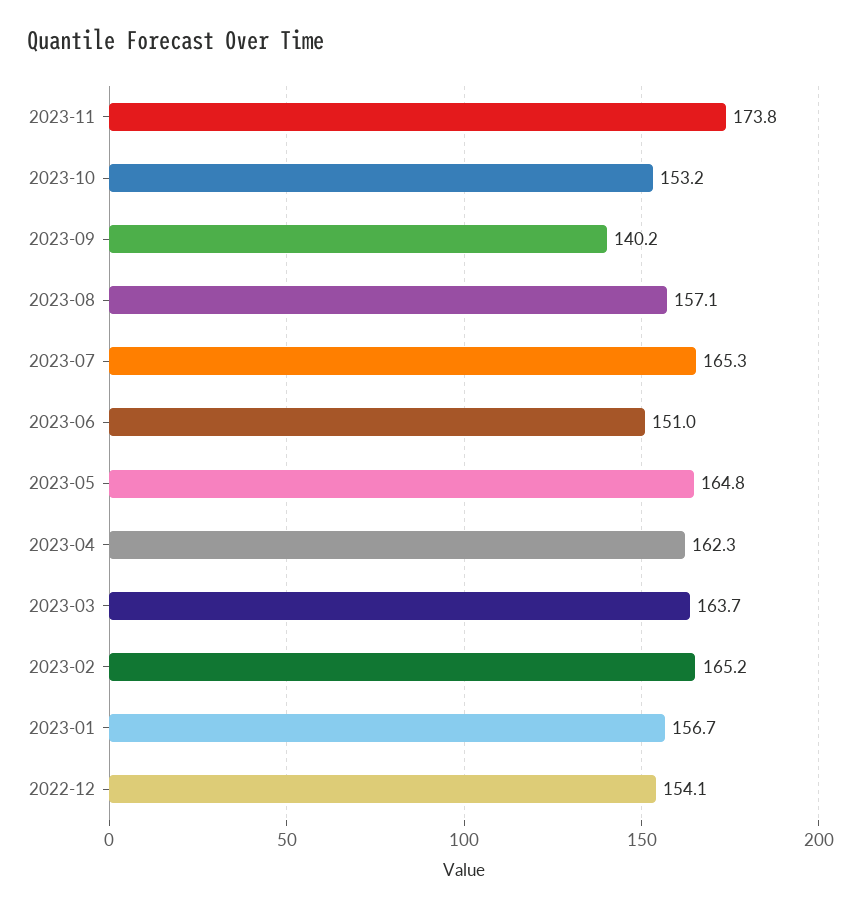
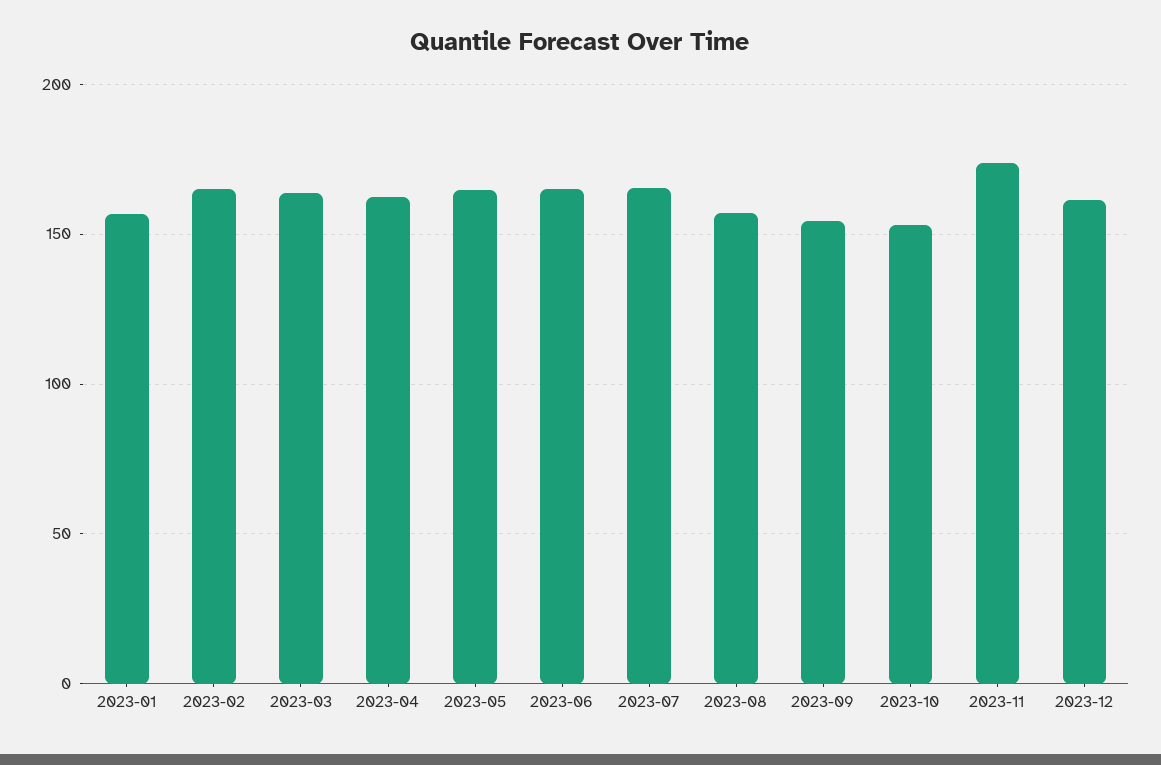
2023-09: 140.2 -> 155
2023-06: 151 -> 165
2022-12: 154.1 -> none
2023-12: none -> 160

